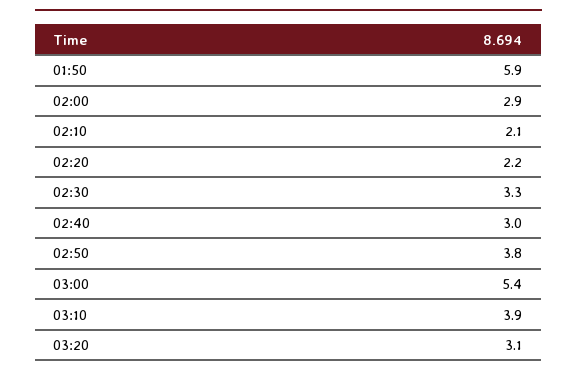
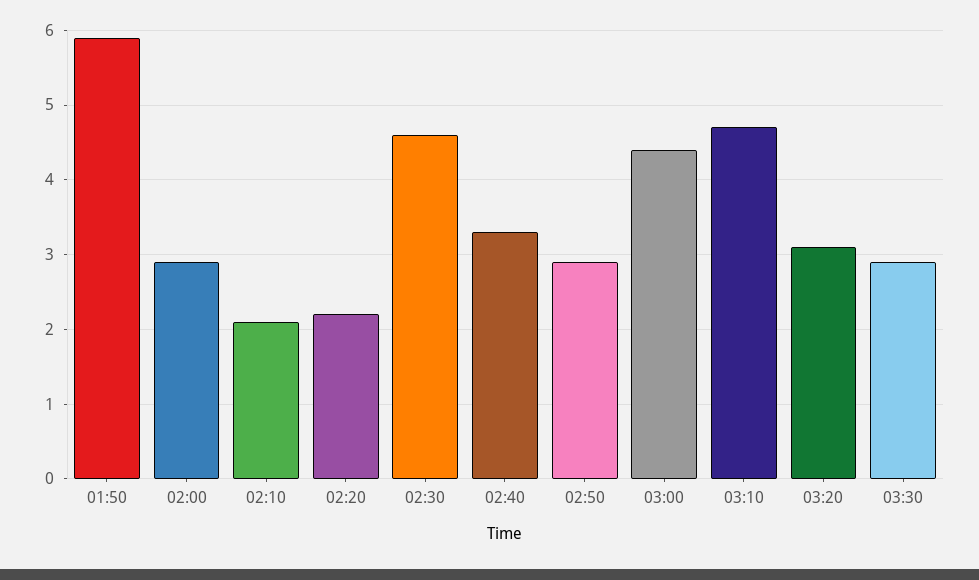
02:30: 3.3 -> 4.6
02:40: 3 -> 3.3
02:50: 3.8 -> 2.9
03:00: 5.4 -> 4.4
03:10: 3.9 -> 4.7
03:30: none -> 2.9

